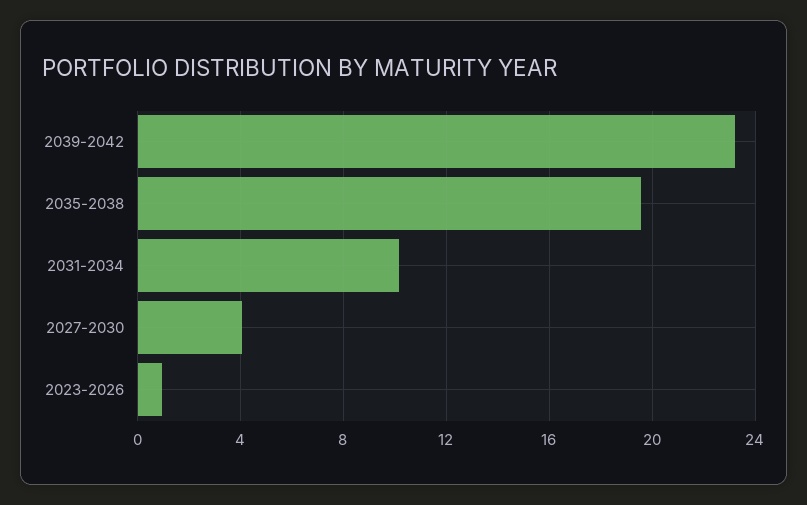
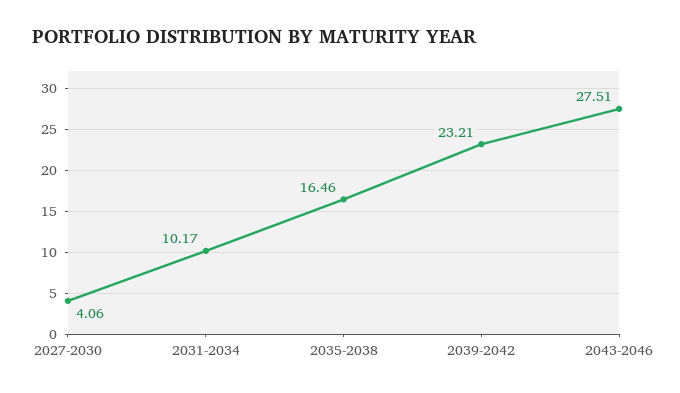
2035-2038: 19.5 -> 16.46
2023-2026: 1 -> none
2043-2046: none -> 27.51

